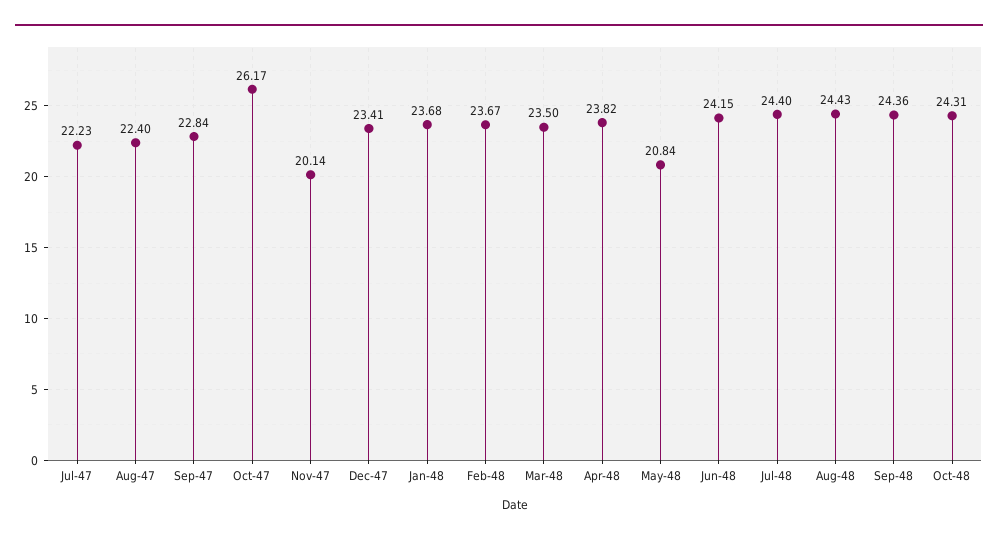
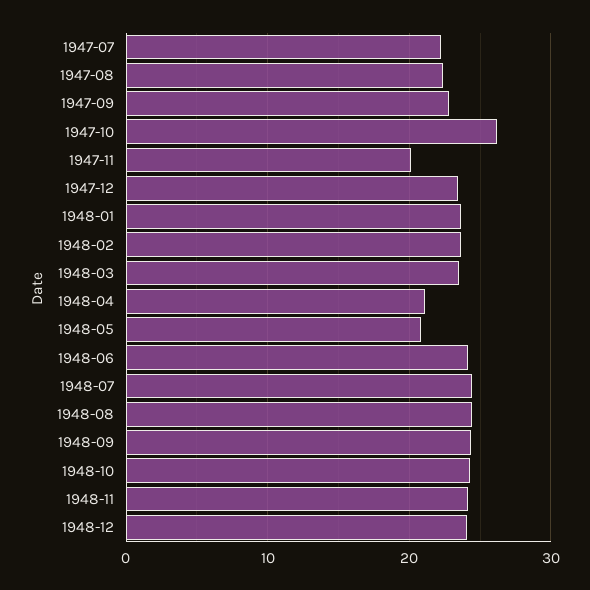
Apr-48: 23.82 -> 21
1948-11: none -> 24
1948-12: none -> 24

